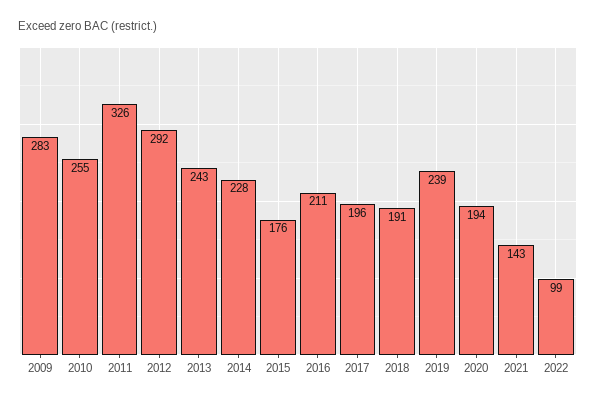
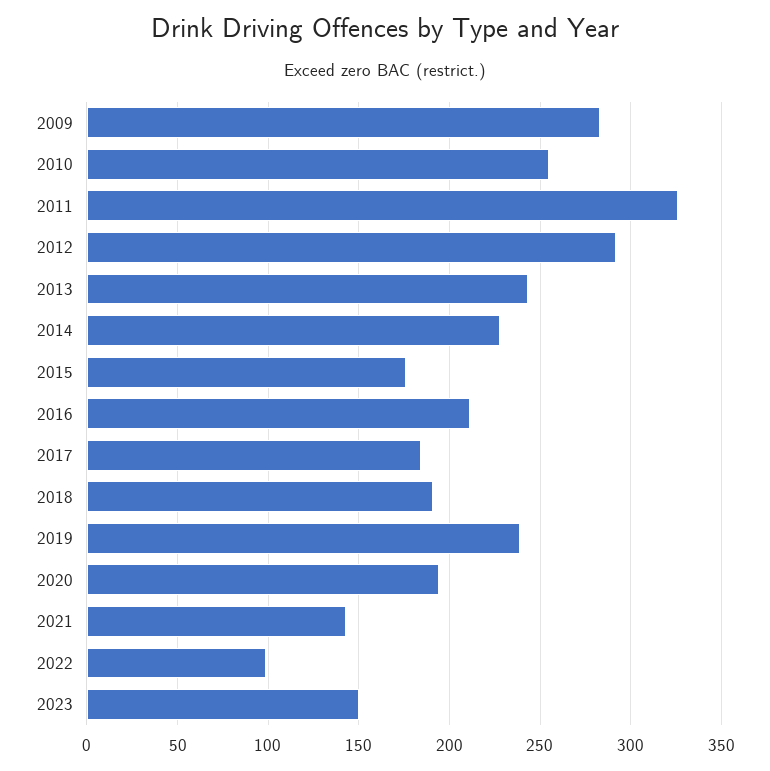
2017: 196 -> 185
2023: none -> 150

